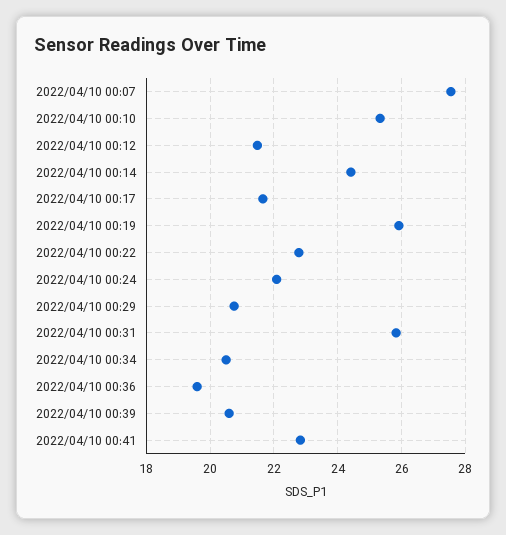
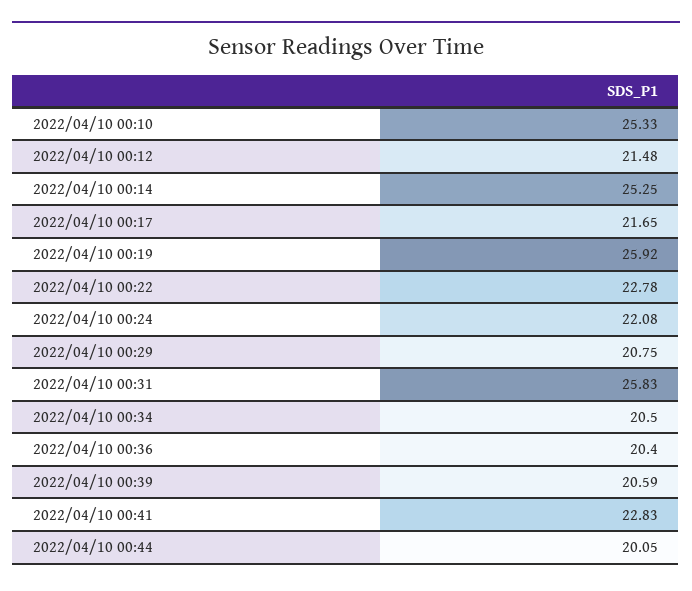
2022/04/10 00:07: 27.6 -> none
2022/04/10 00:14: 24.4 -> 25.25
2022/04/10 00:36: 19.6 -> 20.4
2022/04/10 00:44: none -> 20.05

